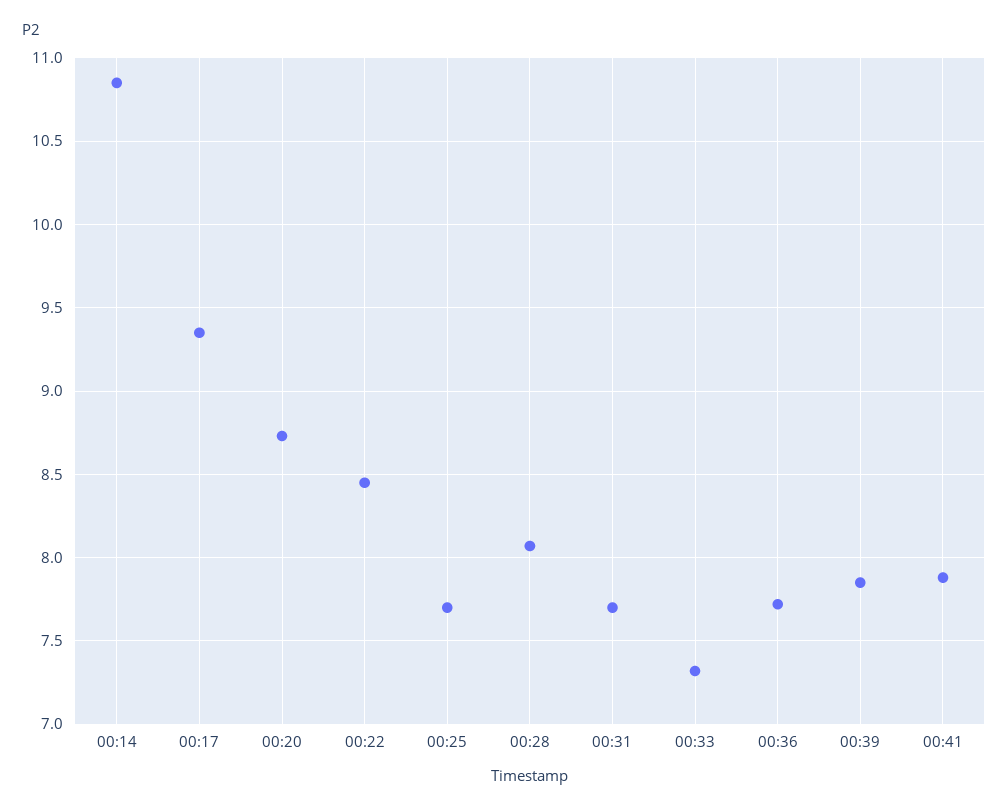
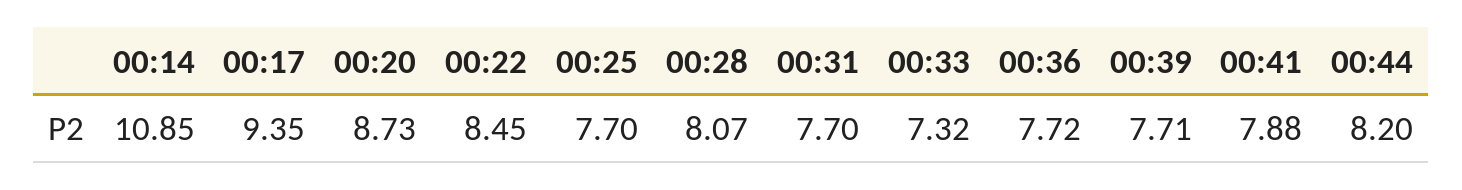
00:39: 7.85 -> 7.71
00:44: none -> 8.2

